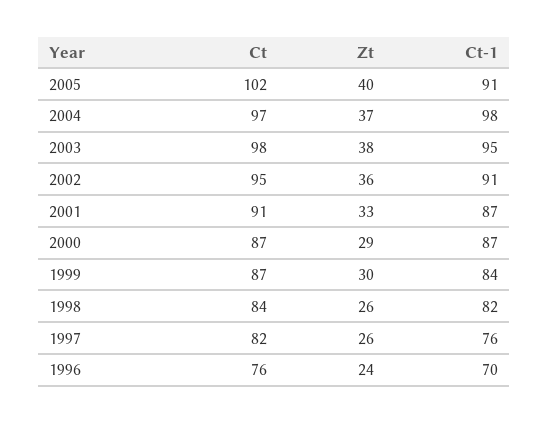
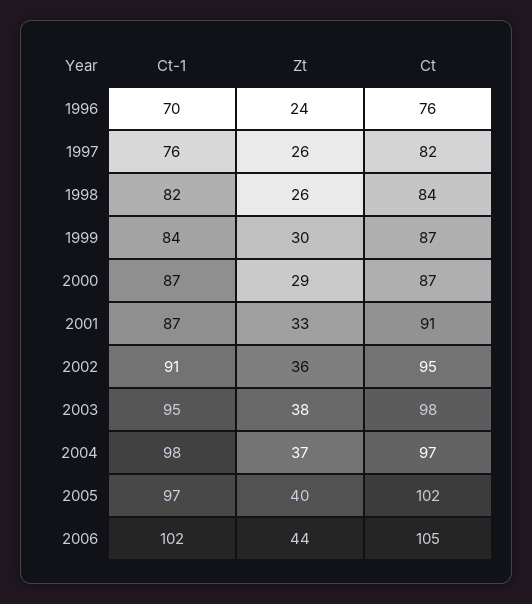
Ct-1, 2005: 91 -> 97
Ct-1, 2006: none -> 102
Zt, 2006: none -> 44
Ct, 2006: none -> 105

